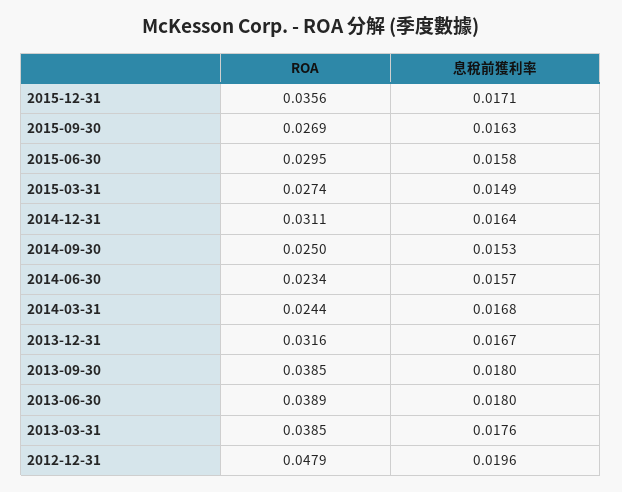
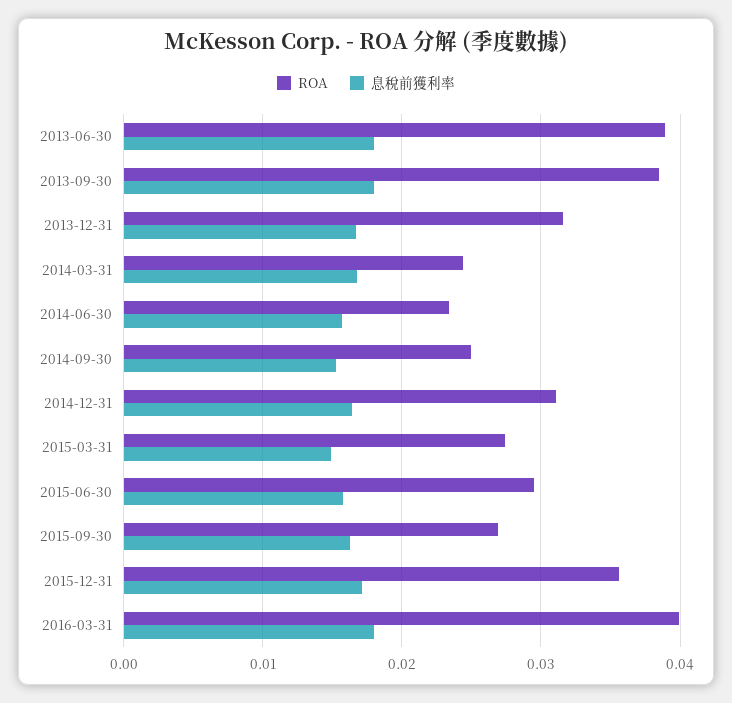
ROA, 2013-03-31: 0.0385 -> none
息稅前獲利率, 2013-03-31: 0.0176 -> none
ROA, 2012-12-31: 0.0479 -> none
息稅前獲利率, 2012-12-31: 0.0196 -> none
ROA, 2016-03-31: none -> 0.04
息稅前獲利率, 2016-03-31: none -> 0.018

